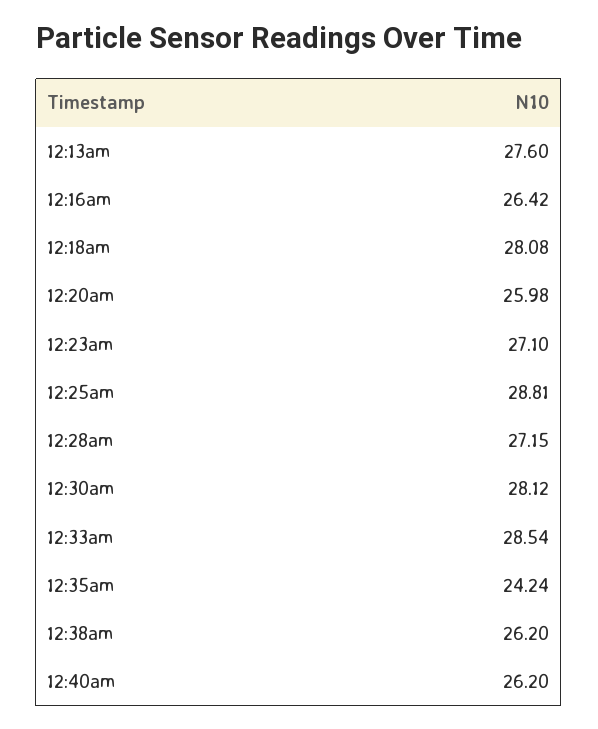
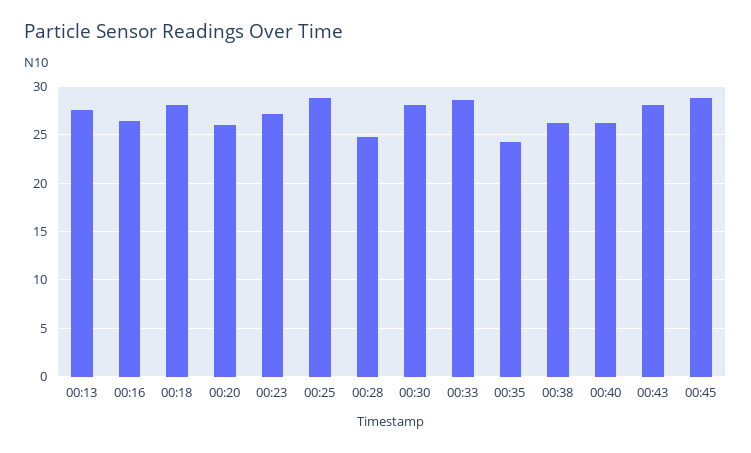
12:28am: 27.15 -> 25
00:43: none -> 28
00:45: none -> 29

